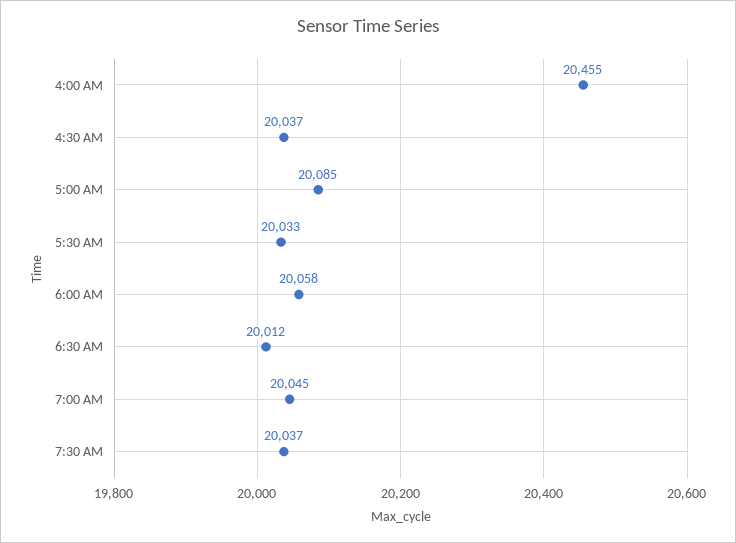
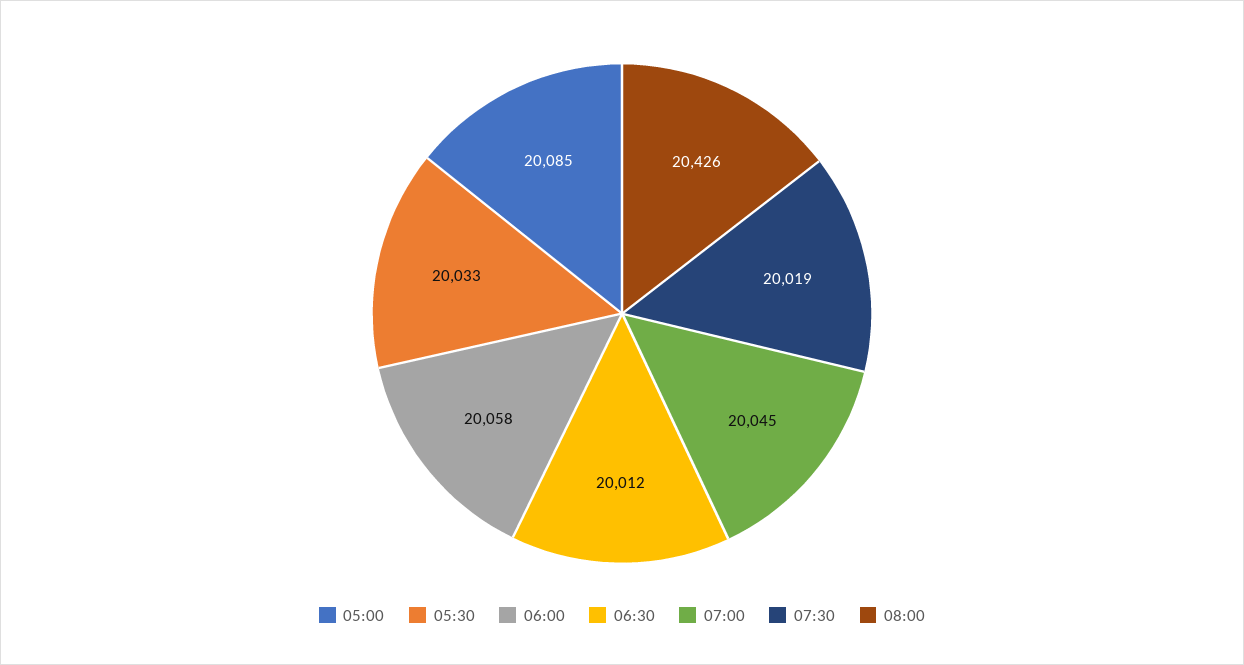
4:00 AM: 20455 -> none
4:30 AM: 20037 -> none
7:30 AM: 20037 -> 20019
08:00: none -> 20426

